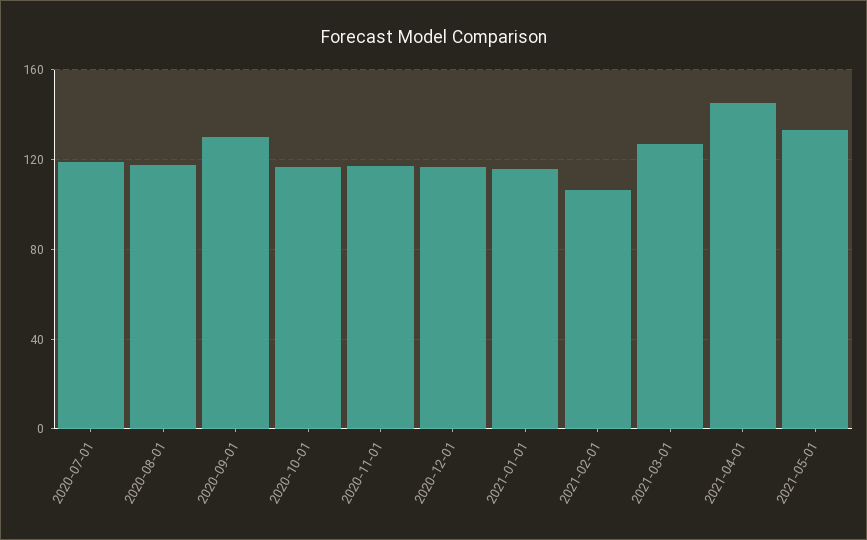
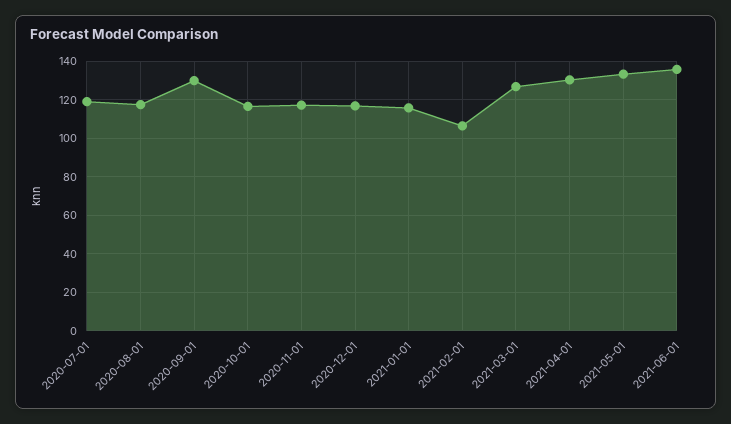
2021-04-01: 145 -> 130
2021-06-01: none -> 135

